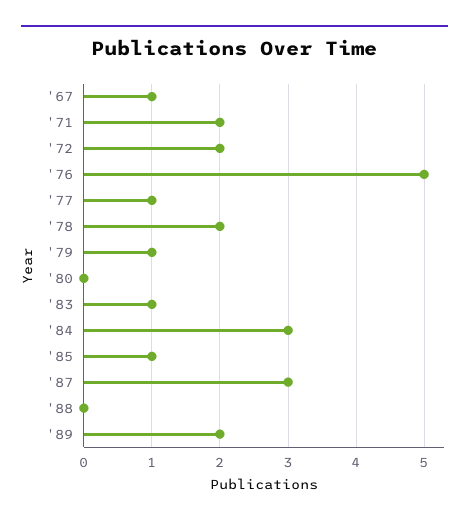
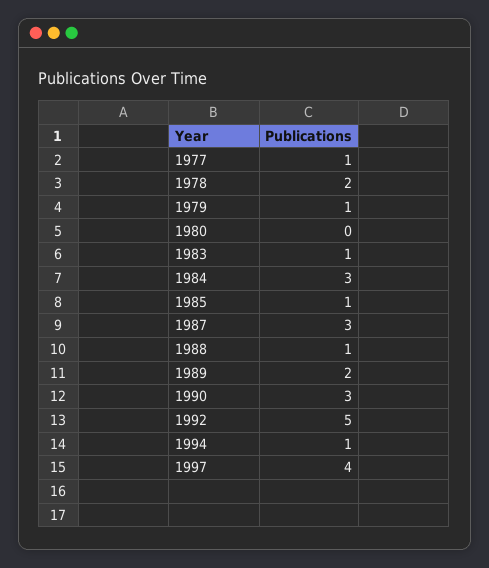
'67: 1 -> none
'71: 2 -> none
'72: 2 -> none
'76: 5 -> none
'88: 0 -> 1
1990: none -> 3
1992: none -> 5
1994: none -> 1
1997: none -> 4

